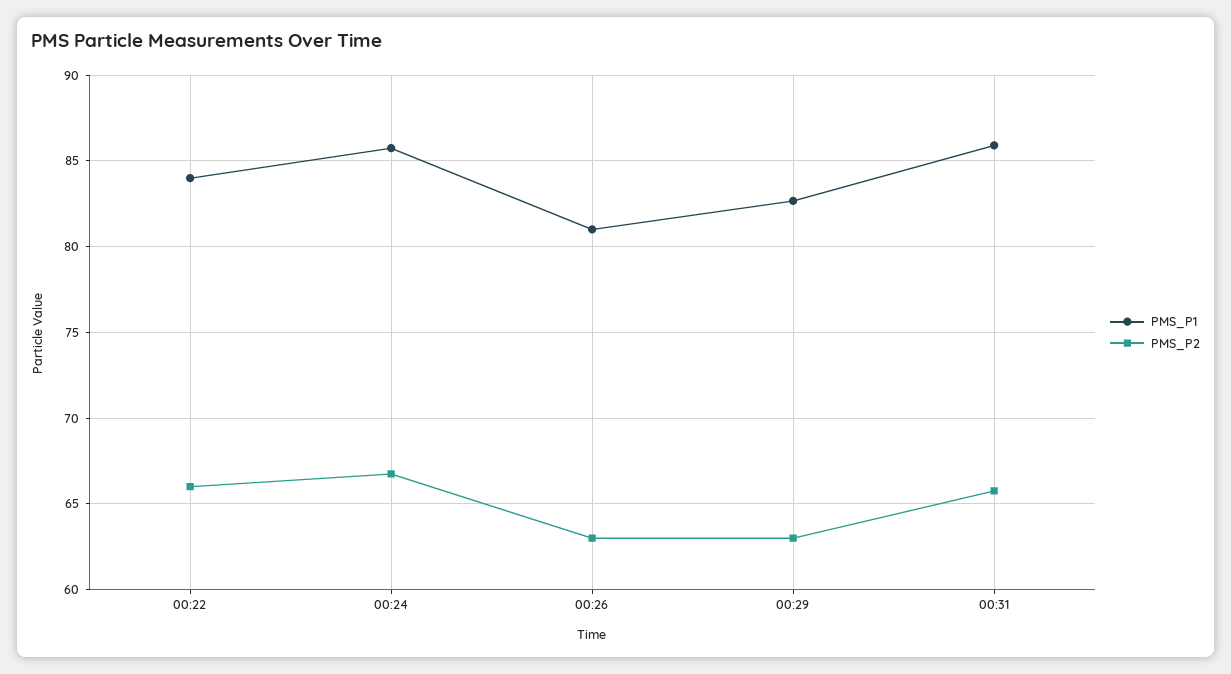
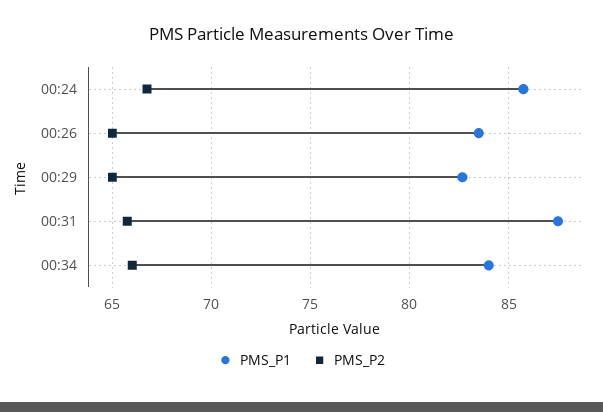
PMS_P1, 00:22: 84 -> none
PMS_P2, 00:22: 66 -> none
PMS_P1, 00:26: 81 -> 83.5
PMS_P2, 00:26: 63 -> 65
PMS_P2, 00:29: 63 -> 65
PMS_P1, 00:31: 86 -> 87.5
PMS_P1, 00:34: none -> 84
PMS_P2, 00:34: none -> 66

